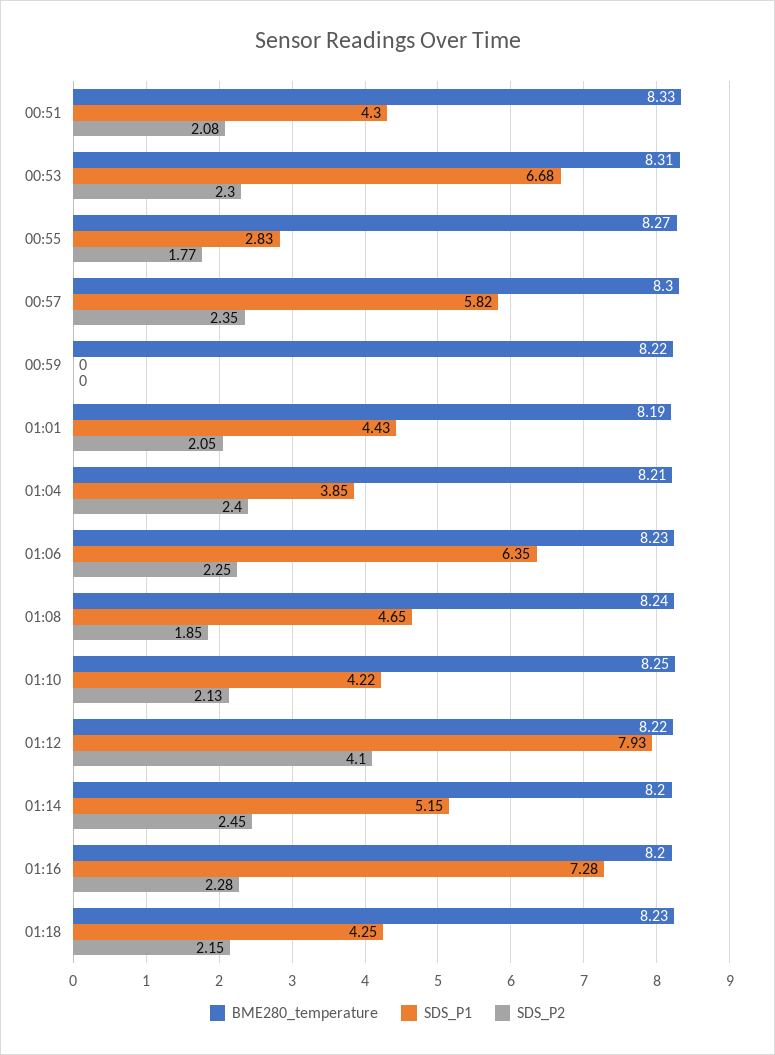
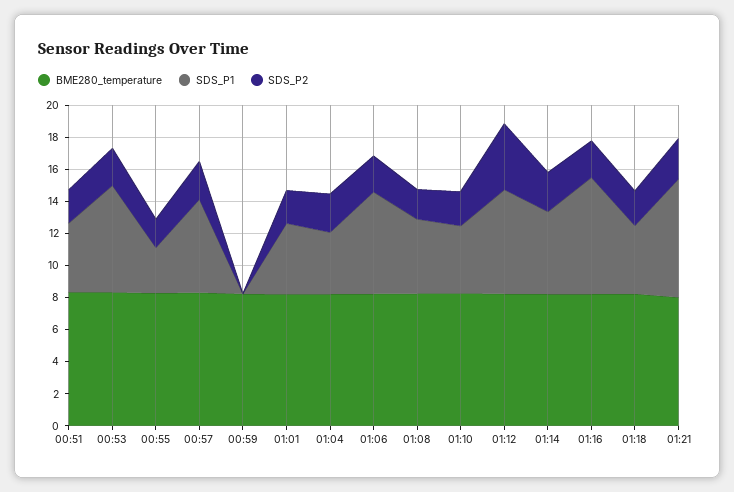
SDS_P1, 01:12: 7.93 -> 6.5
BME280_temperature, 01:21: none -> 8
SDS_P1, 01:21: none -> 7.5
SDS_P2, 01:21: none -> 2.5

